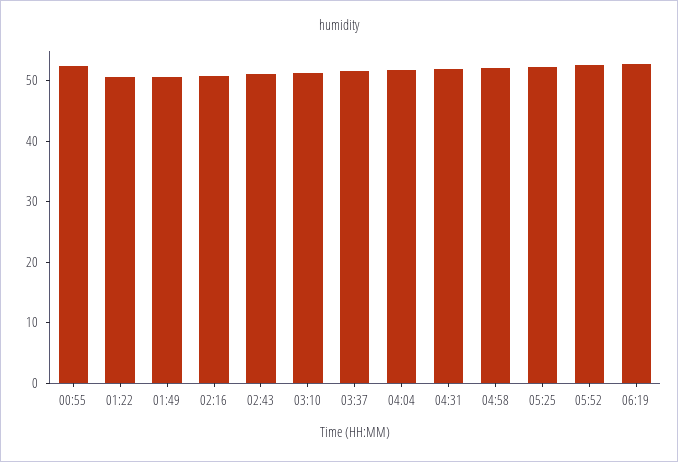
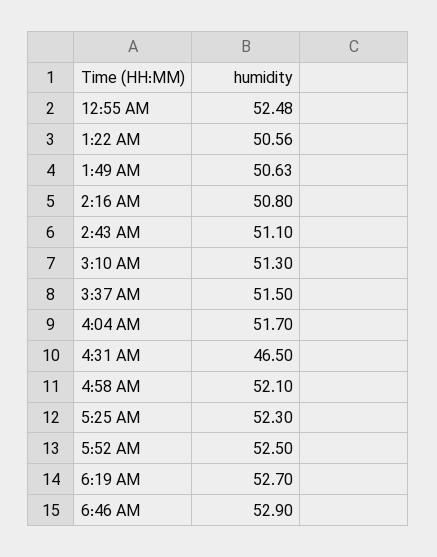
04:31: 52 -> 46.5
6:46 AM: none -> 52.9

